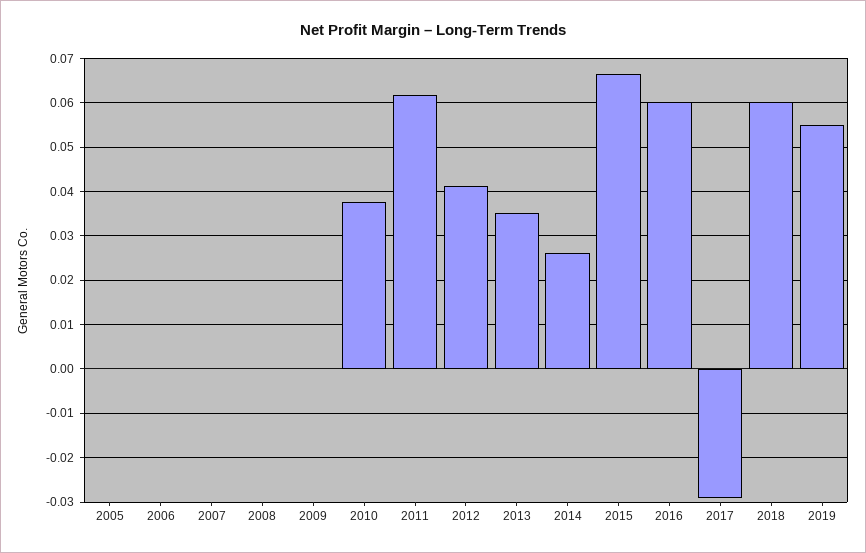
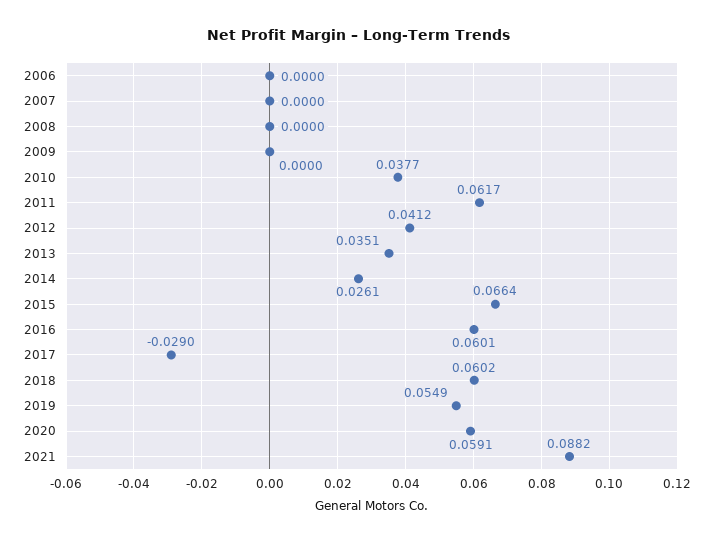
2005: 0 -> none
2020: none -> 0.0591
2021: none -> 0.0882

